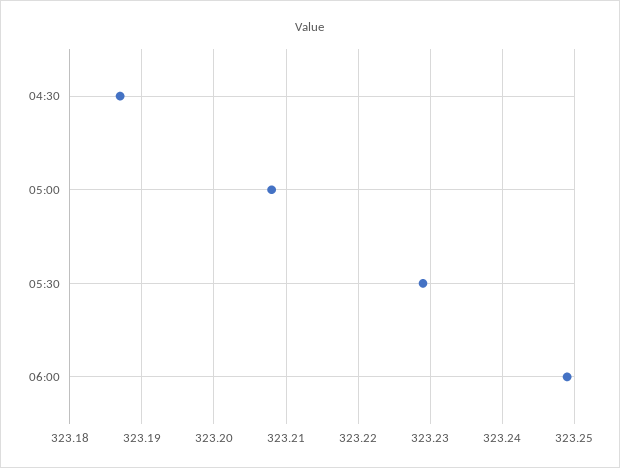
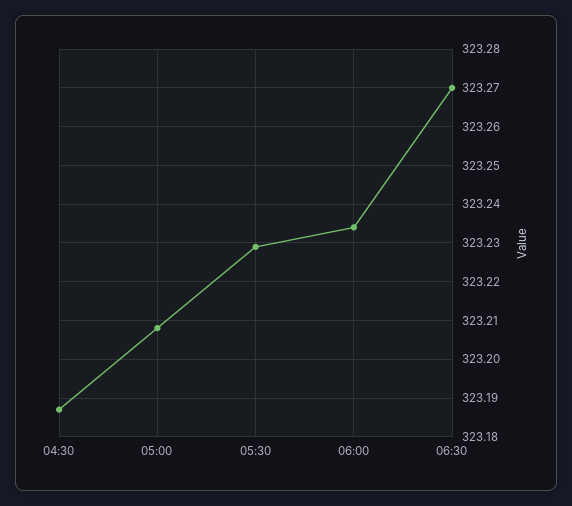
06:00: 323.249 -> 323.235
06:30: none -> 323.27

